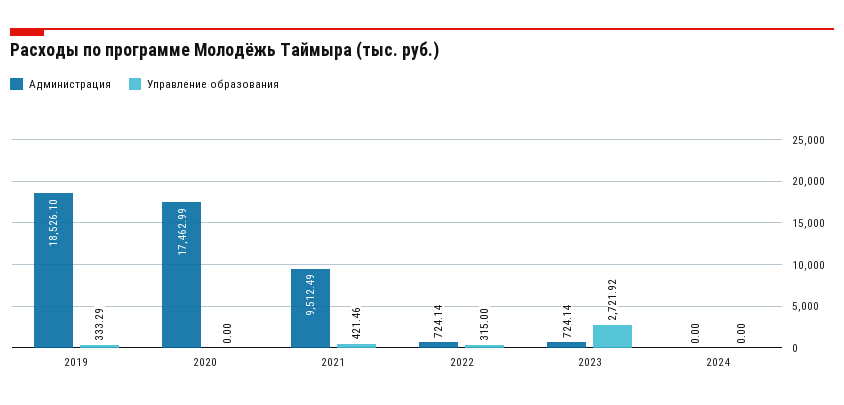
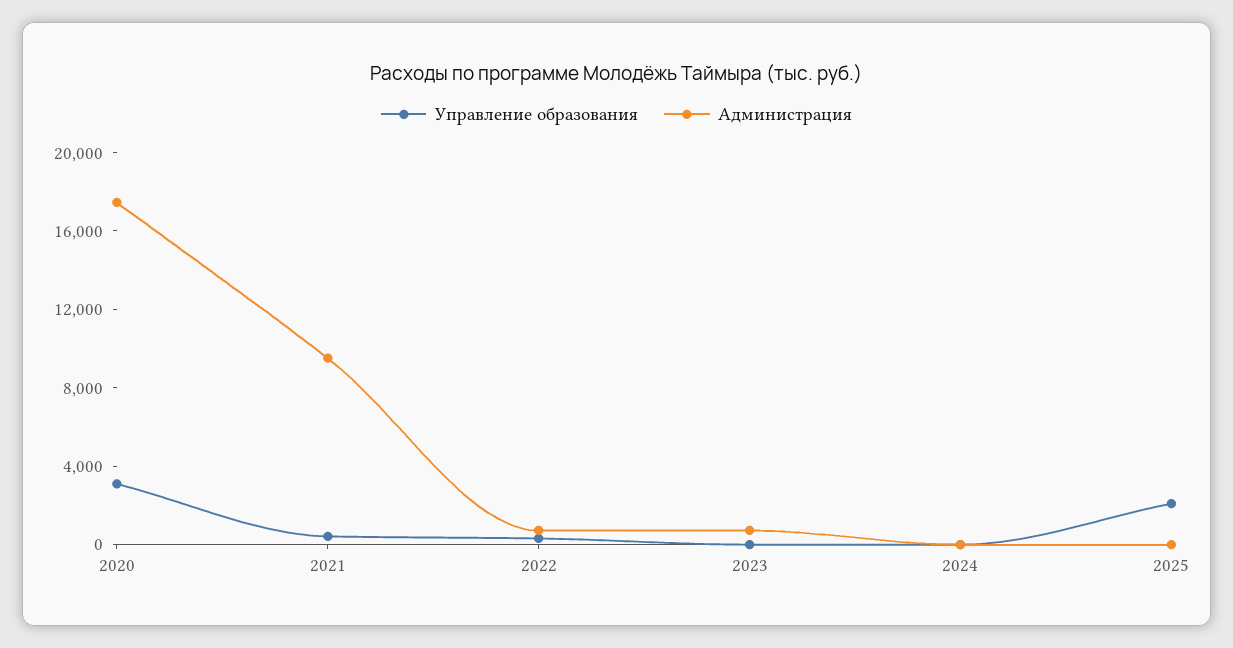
Администрация, 2019: 18526.1 -> none
Управление образования, 2019: 333.29 -> none
Управление образования, 2020: 0 -> 3000
Управление образования, 2023: 2721.92 -> 0
Управление образования, 2025: none -> 2000
Администрация, 2025: none -> 0

